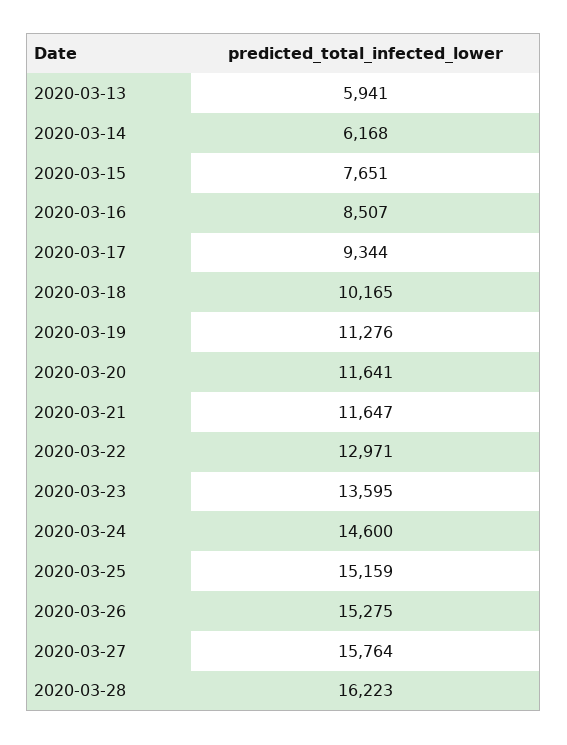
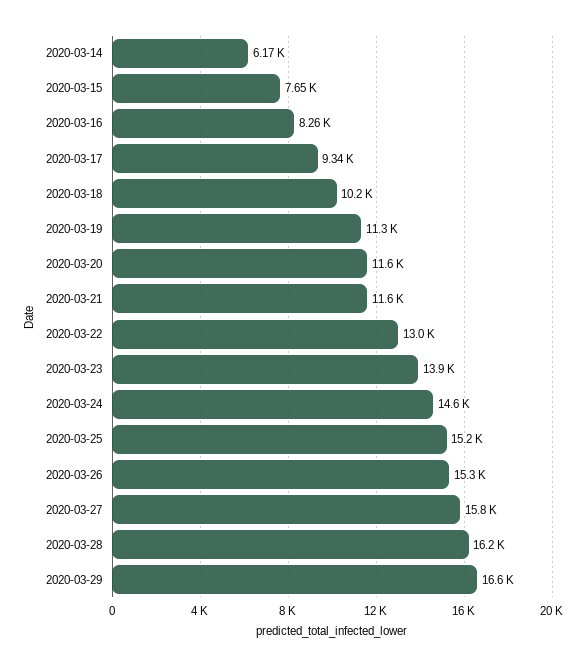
2020-03-13: 5941 -> none
2020-03-16: 8507 -> 8260
2020-03-23: 13595 -> 13900
2020-03-29: none -> 16600

